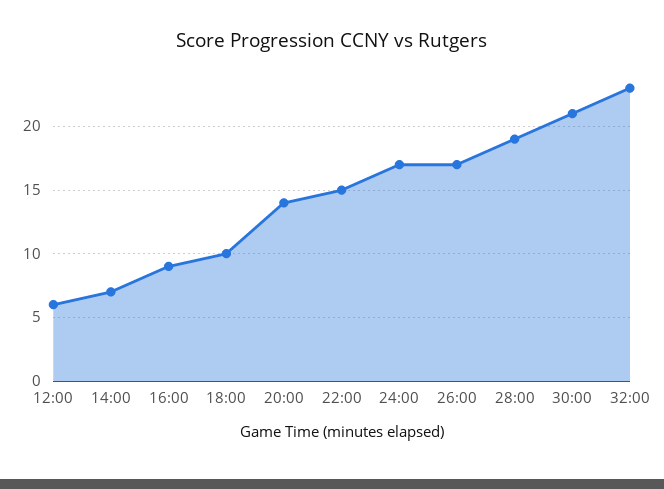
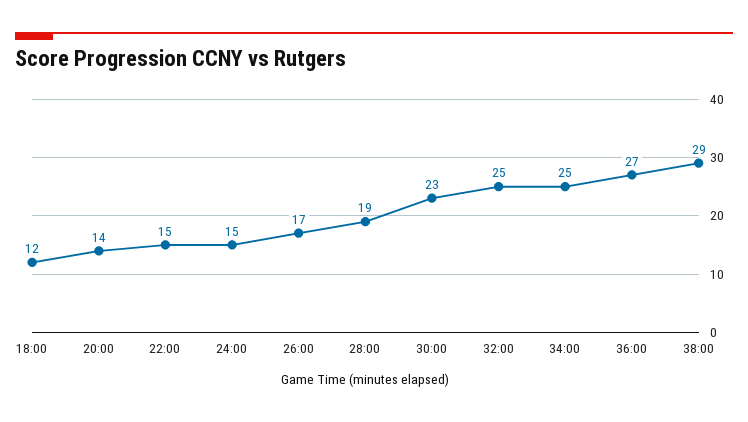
12:00: 6 -> none
14:00: 7 -> none
16:00: 9 -> none
18:00: 10 -> 12
24:00: 17 -> 15
30:00: 21 -> 23
32:00: 23 -> 25
34:00: none -> 25
36:00: none -> 27
38:00: none -> 29

